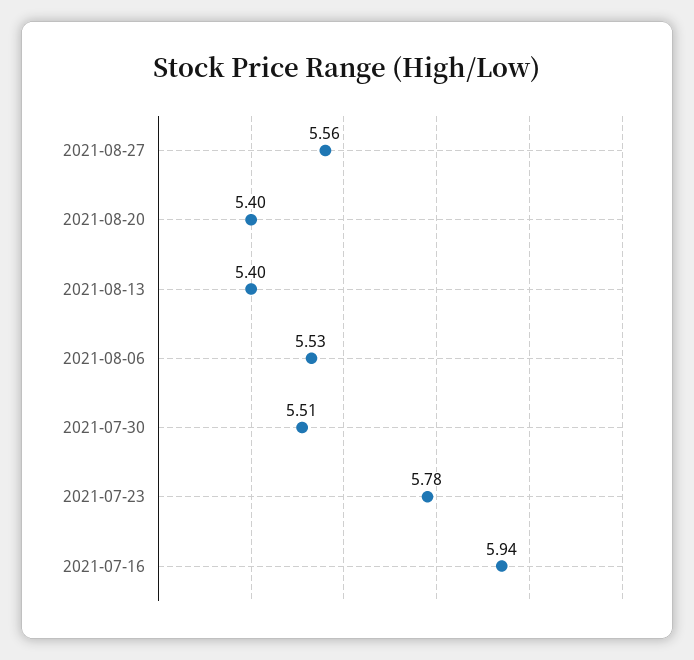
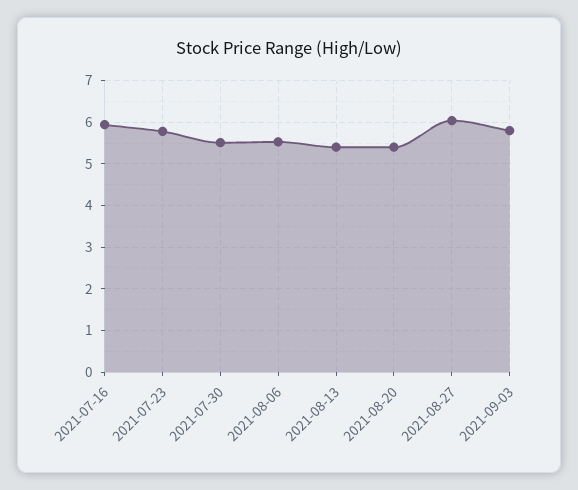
2021-08-27: 5.56 -> 6
2021-09-03: none -> 5.8

